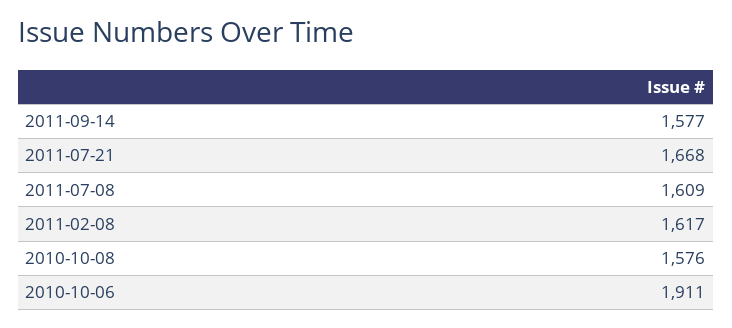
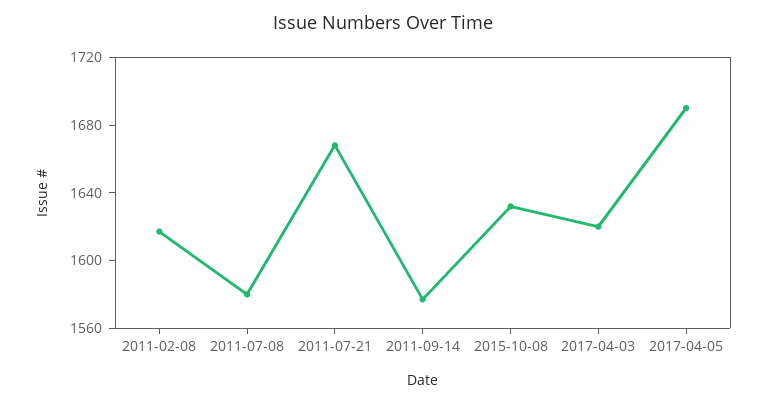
2011-07-08: 1609 -> 1580
2010-10-08: 1576 -> none
2010-10-06: 1911 -> none
2015-10-08: none -> 1630
2017-04-03: none -> 1620
2017-04-05: none -> 1690

